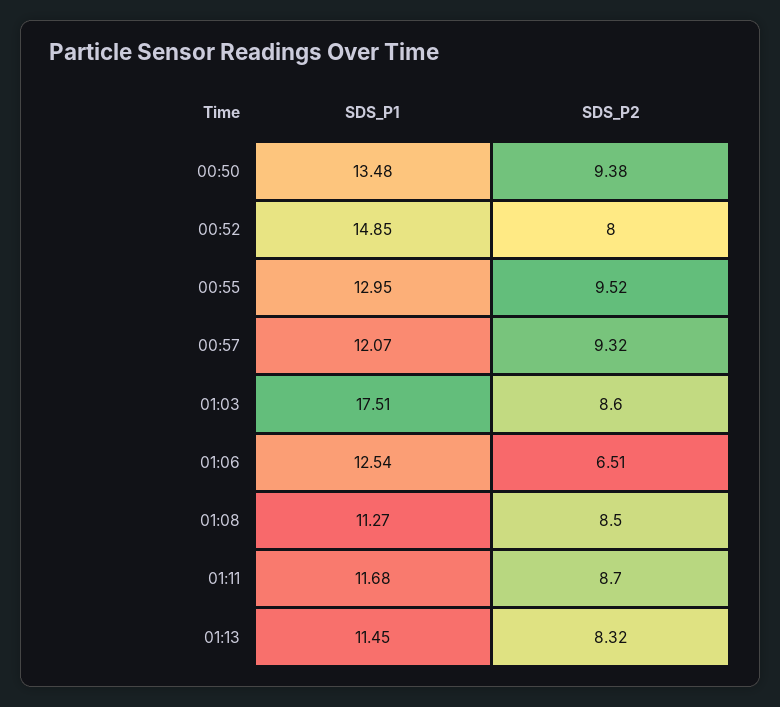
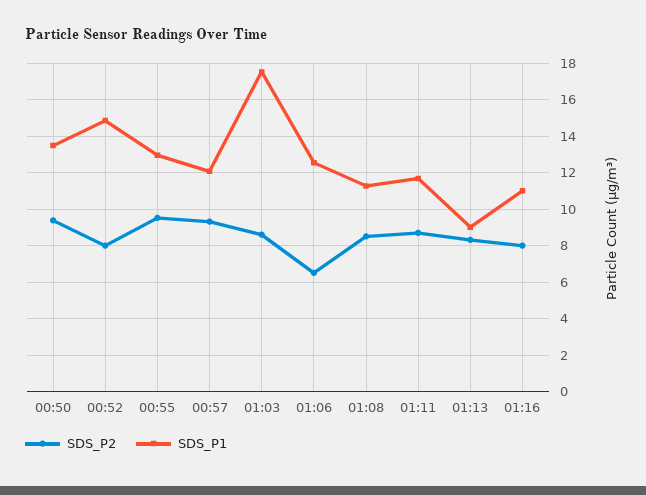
SDS_P1, 01:13: 11.45 -> 9
SDS_P2, 01:16: none -> 8
SDS_P1, 01:16: none -> 11

